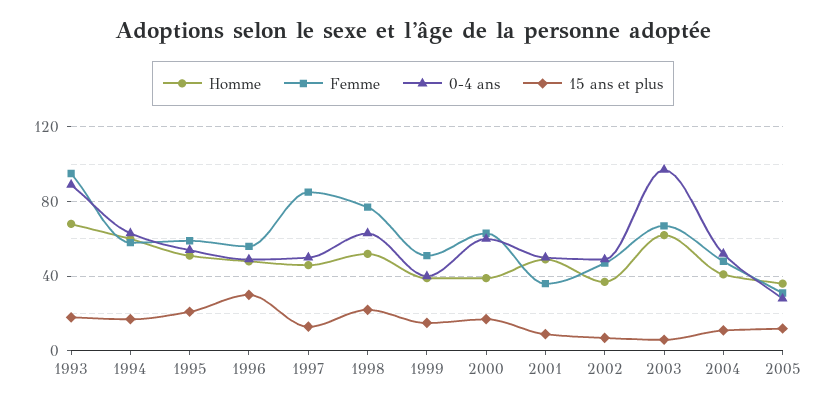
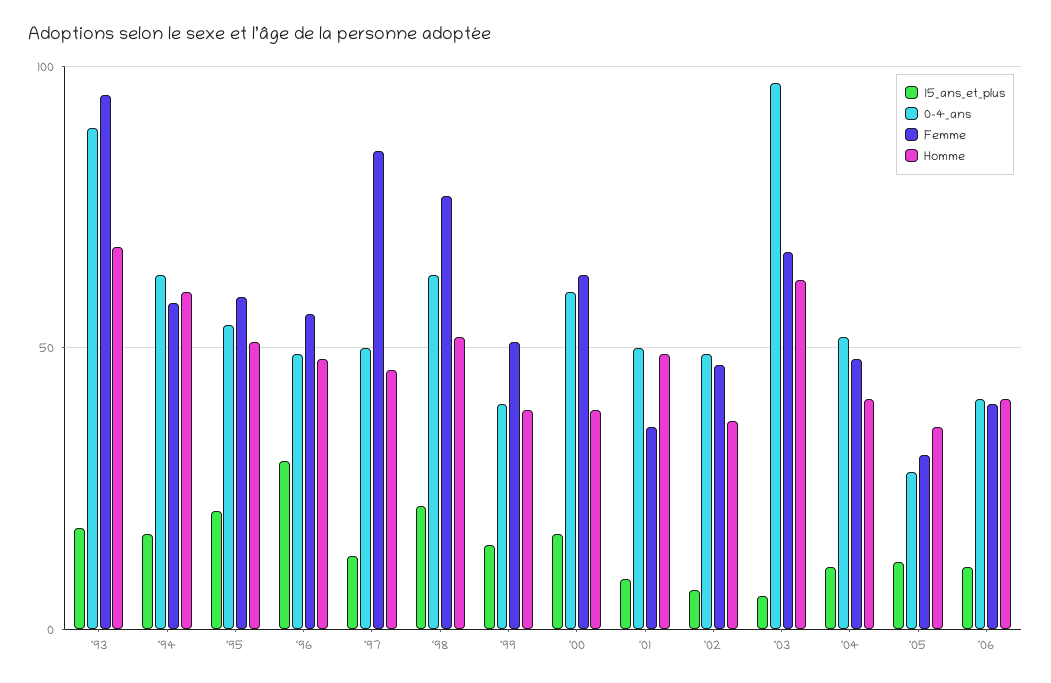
15 ans et plus, '06: none -> 10
0-4 ans, '06: none -> 40
Femme, '06: none -> 40
Homme, '06: none -> 40

